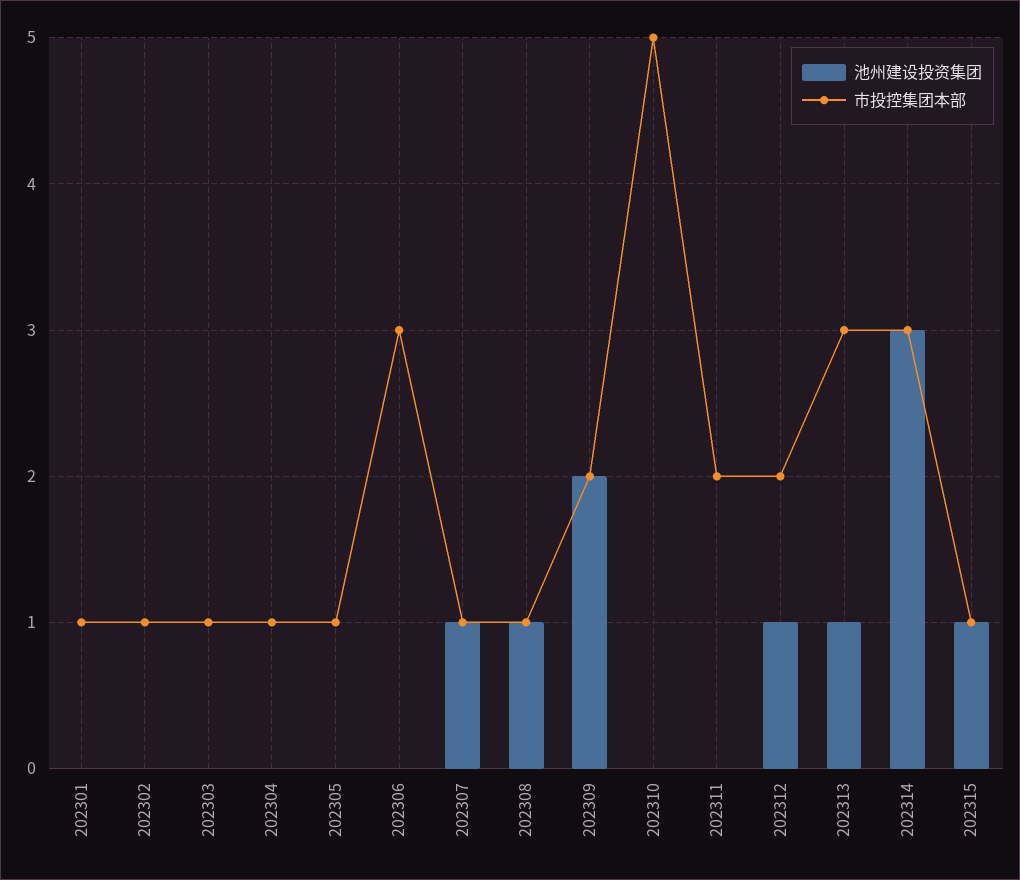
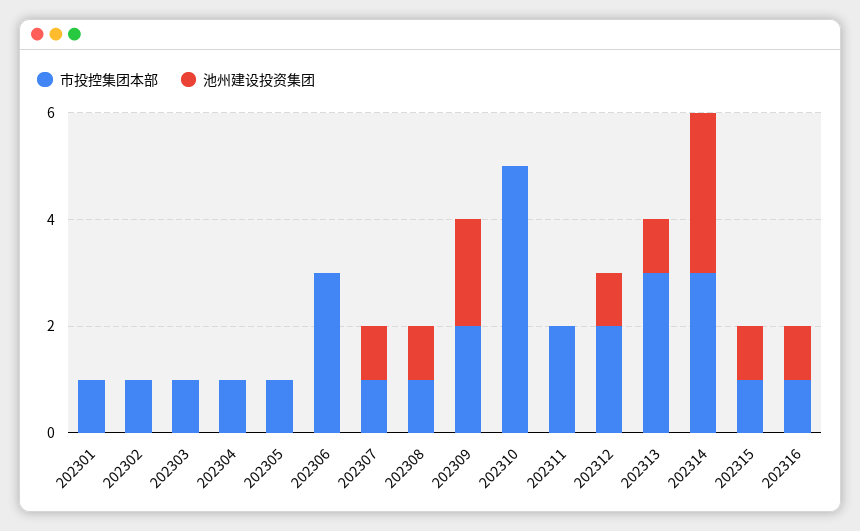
市投控集团本部, 202316: none -> 1
池州建设投资集团, 202316: none -> 1

